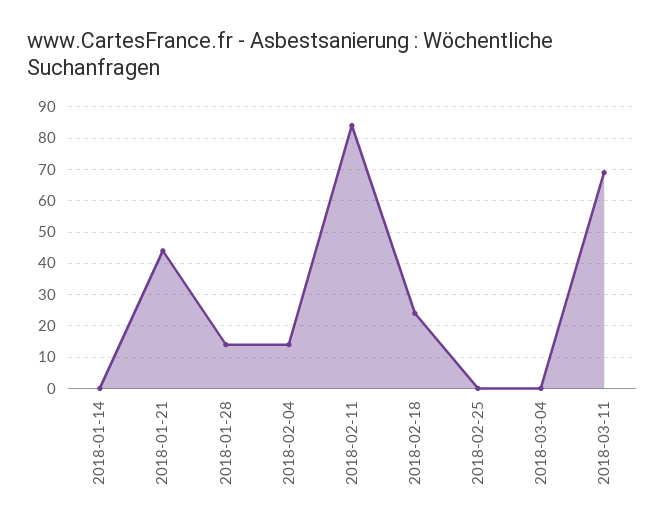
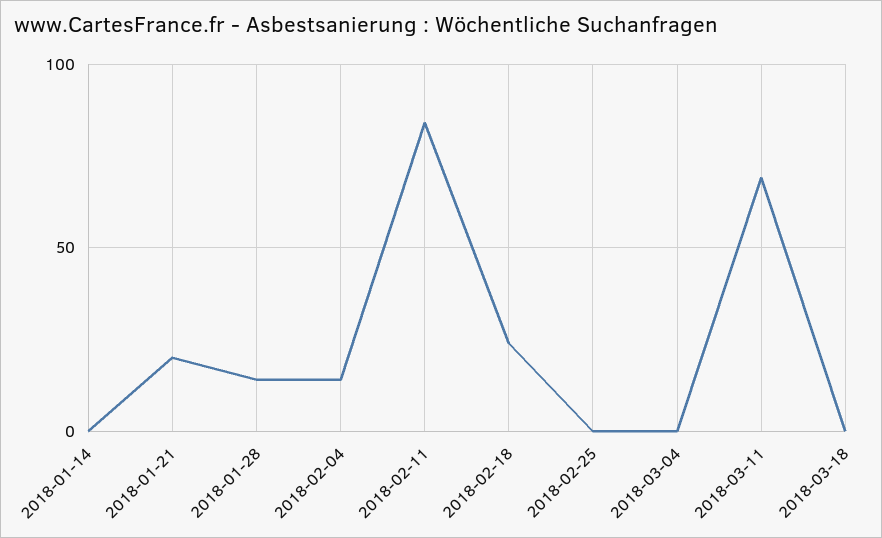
2018-01-21: 45 -> 20
2018-03-18: none -> 0

